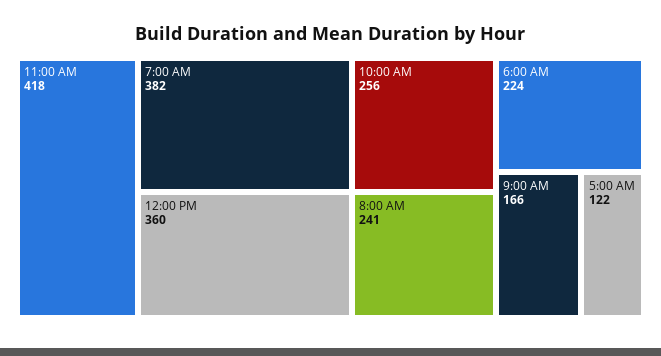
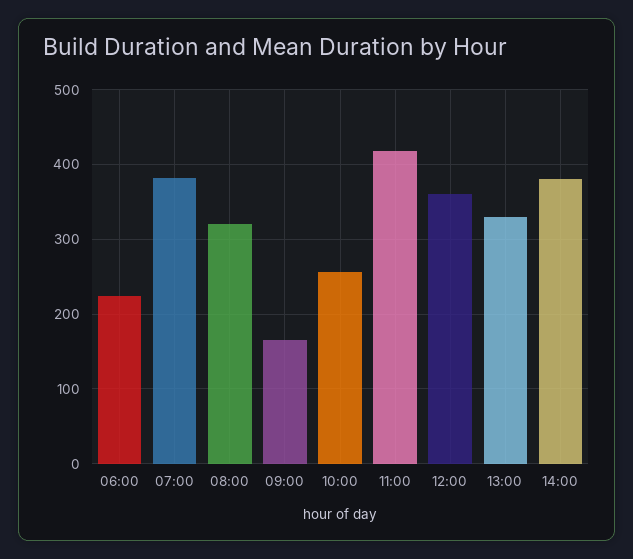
8:00 AM: 241 -> 320
5:00 AM: 122 -> none
13:00: none -> 330
14:00: none -> 380

